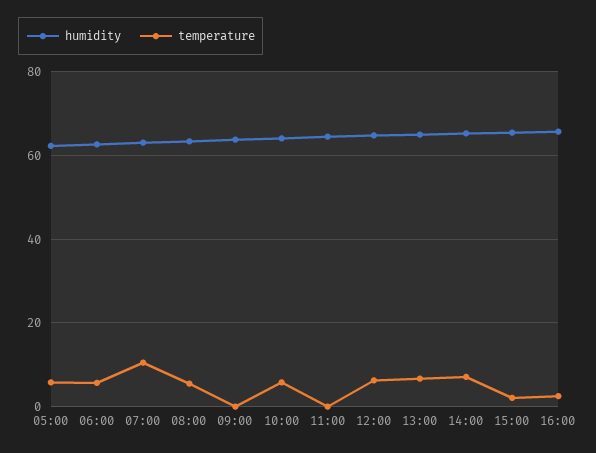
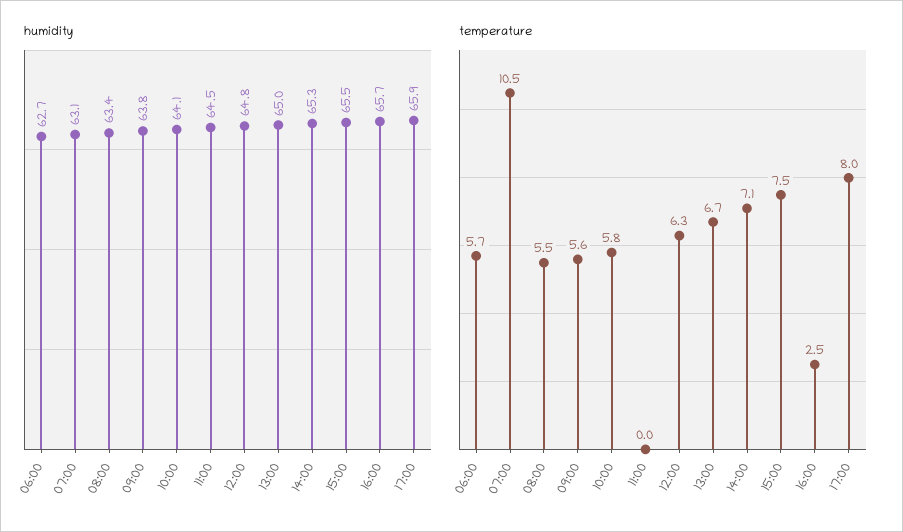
humidity, 05:00: 62 -> none
temperature, 05:00: 6 -> none
temperature, 09:00: 0 -> 5.6
temperature, 15:00: 2 -> 7.5
humidity, 17:00: none -> 65.9
temperature, 17:00: none -> 8

